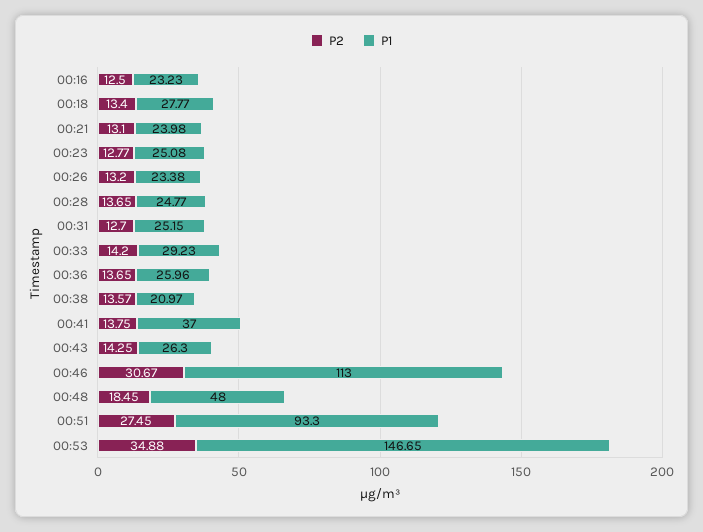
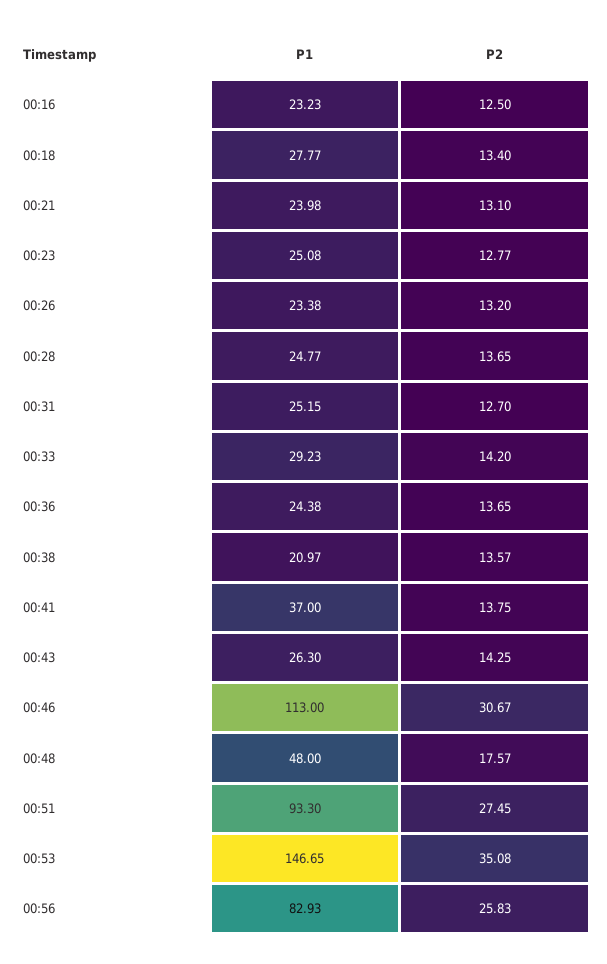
P1, 00:36: 25.96 -> 24.38
P2, 00:48: 18.45 -> 17.57
P2, 00:53: 34.88 -> 35.08
P1, 00:56: none -> 82.93
P2, 00:56: none -> 25.83

